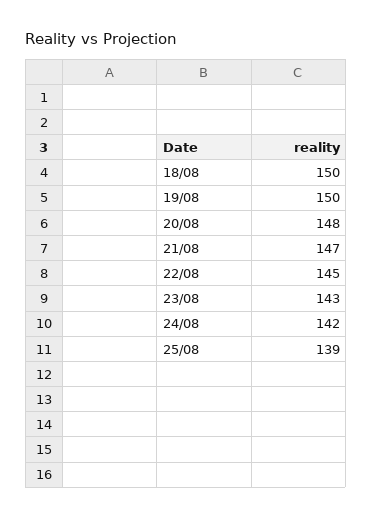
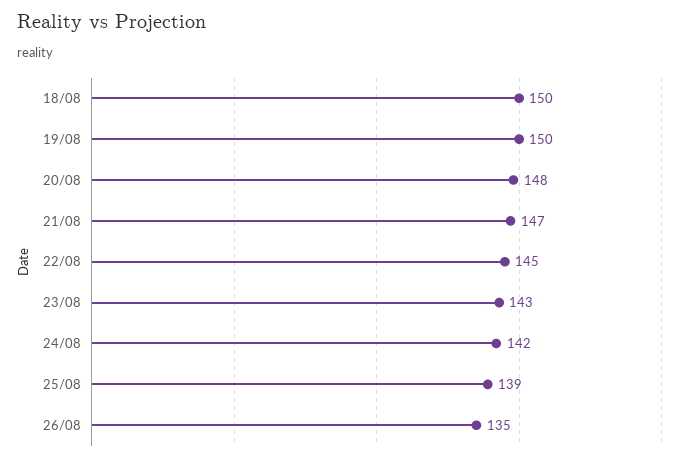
26/08: none -> 135

